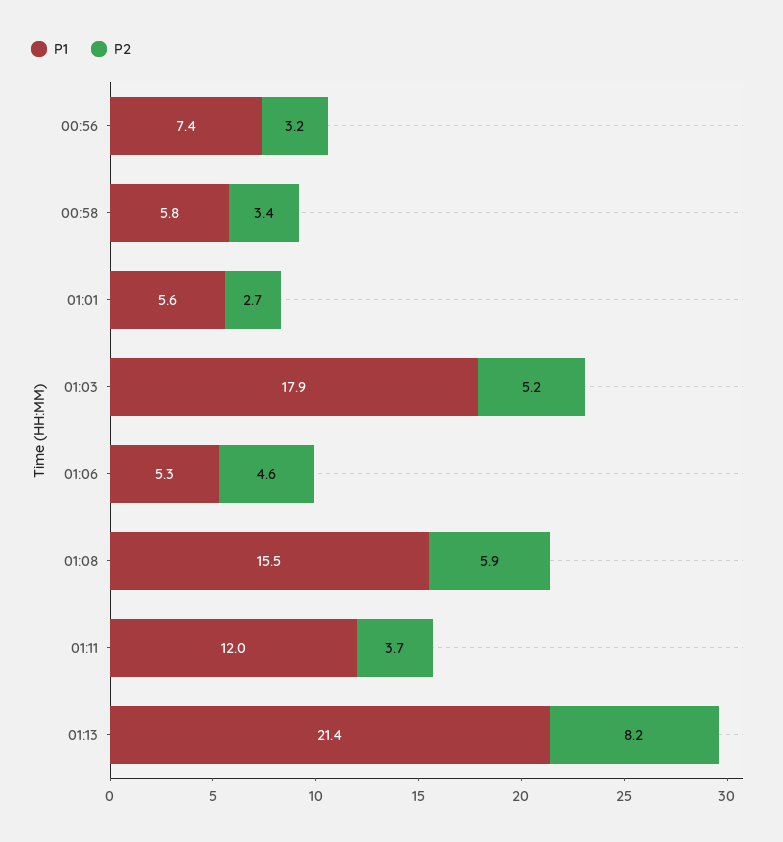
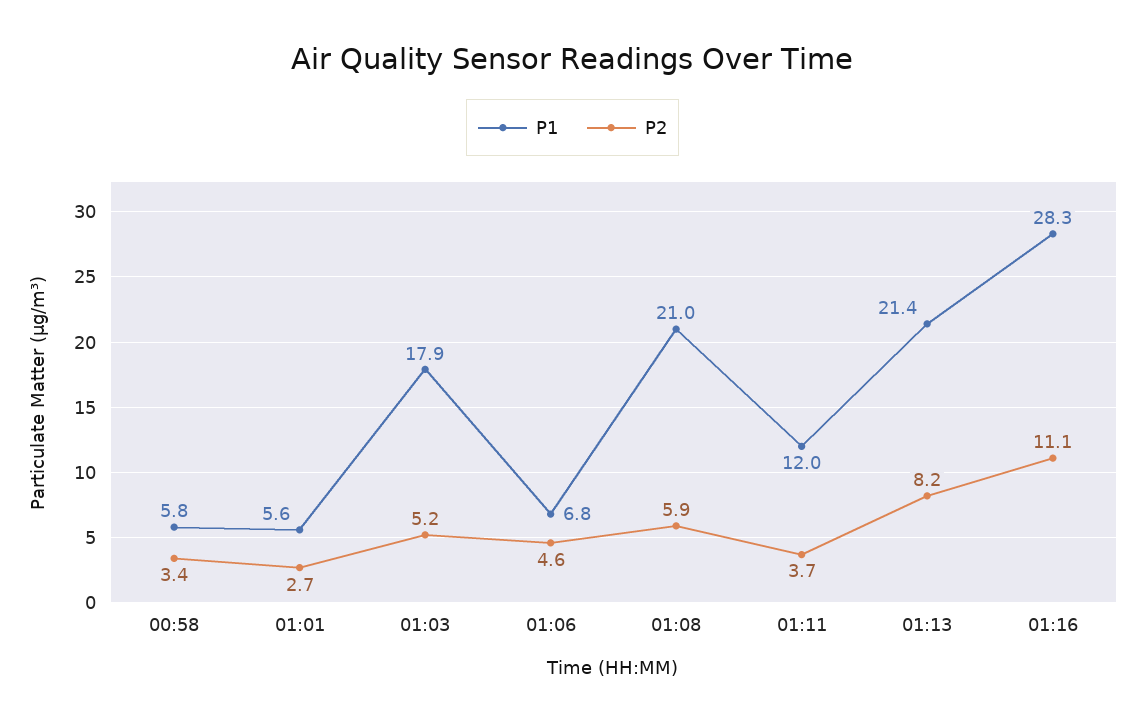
P1, 00:56: 7.4 -> none
P2, 00:56: 3.2 -> none
P1, 01:06: 5.3 -> 6.8
P1, 01:08: 15.5 -> 21
P1, 01:16: none -> 28.3
P2, 01:16: none -> 11.1

